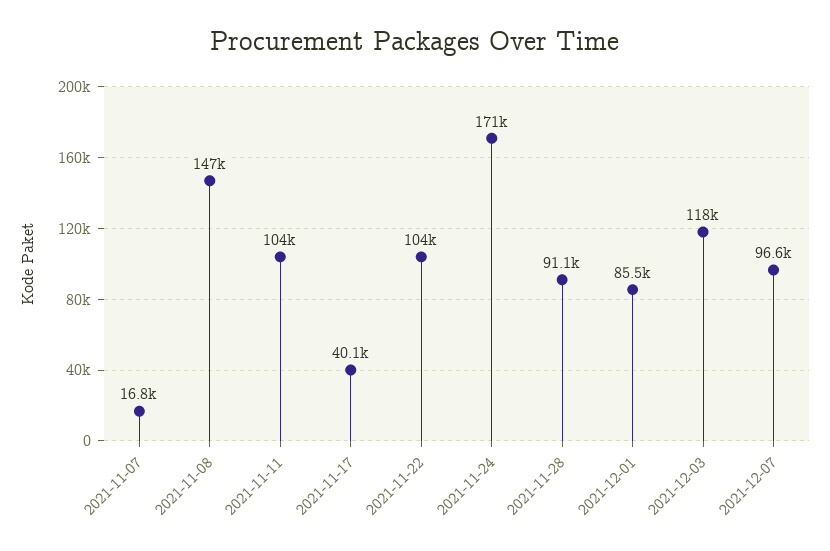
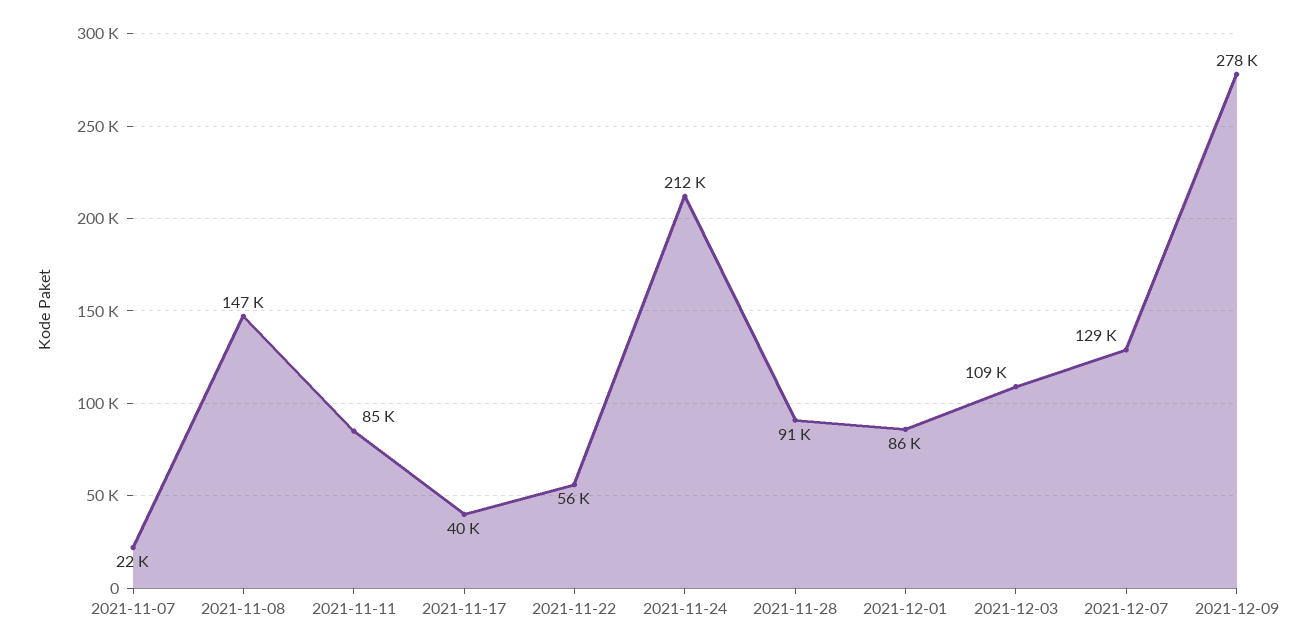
2021-11-07: 16800 -> 22000
2021-11-11: 104000 -> 85000
2021-11-22: 104000 -> 56000
2021-11-24: 171000 -> 212000
2021-12-03: 118000 -> 109000
2021-12-07: 96600 -> 129000
2021-12-09: none -> 278000

